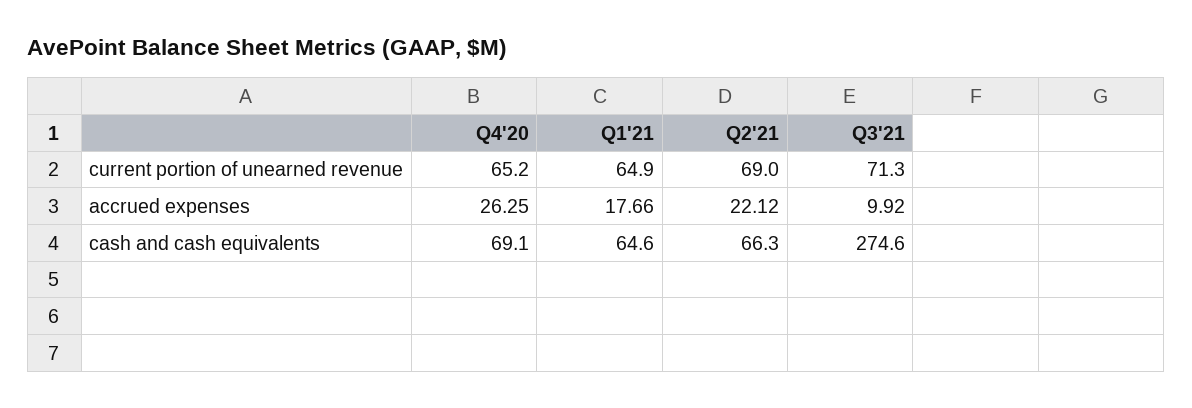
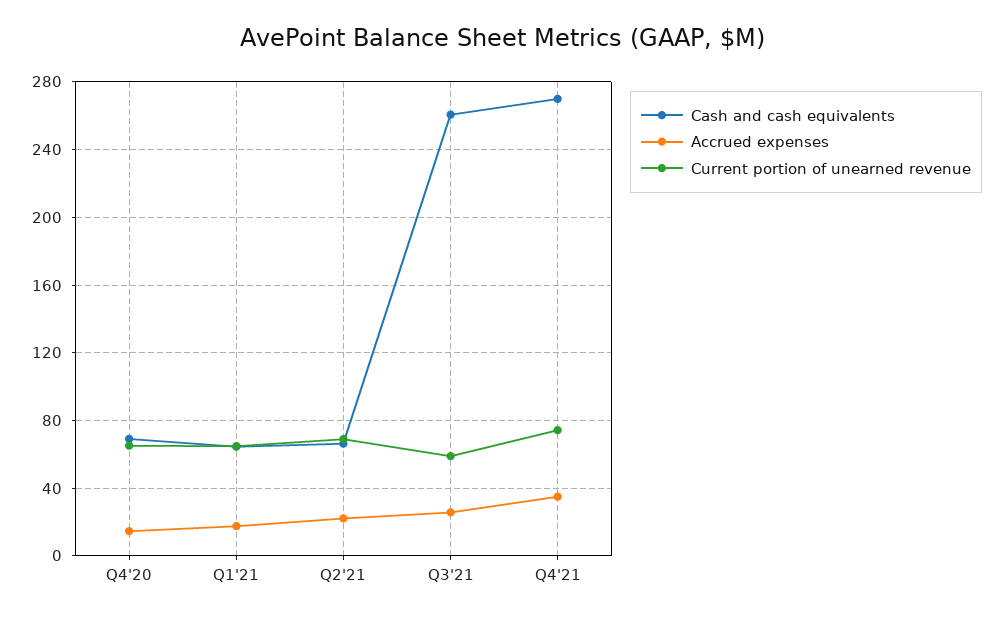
current portion of unearned revenue, Q3'21: 71.3 -> 60
accrued expenses, Q4'20: 26.25 -> 15
accrued expenses, Q3'21: 9.92 -> 25
cash and cash equivalents, Q3'21: 274.6 -> 260
cash and cash equivalents, Q4'21: none -> 270
accrued expenses, Q4'21: none -> 35
current portion of unearned revenue, Q4'21: none -> 75

